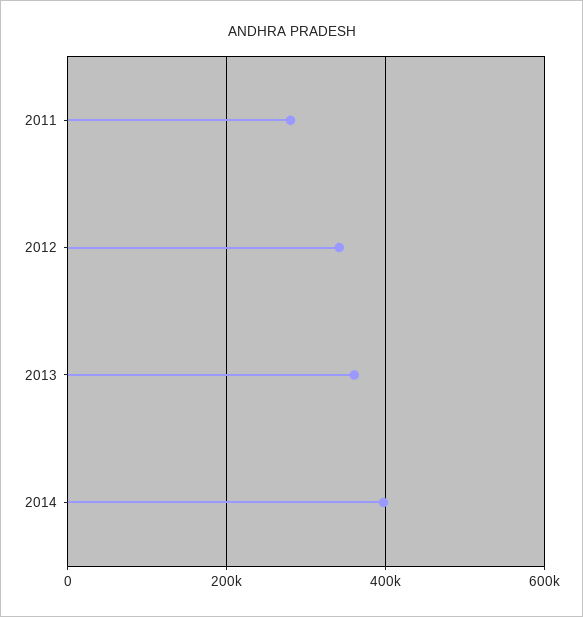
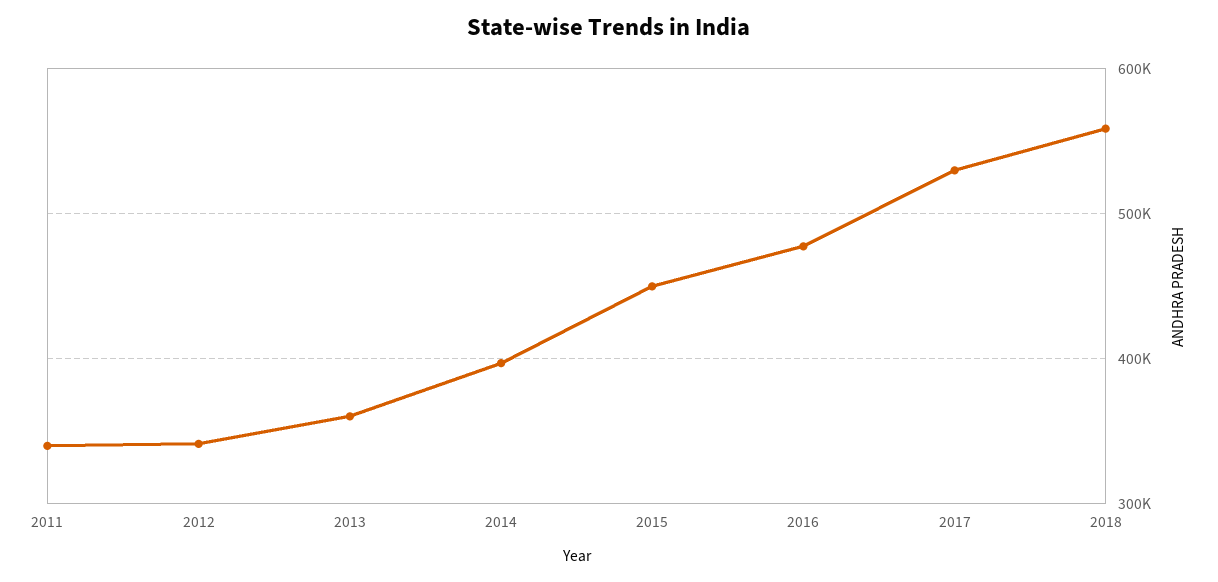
2011: 280000 -> 340000
2015: none -> 450000
2016: none -> 480000
2017: none -> 530000
2018: none -> 560000

